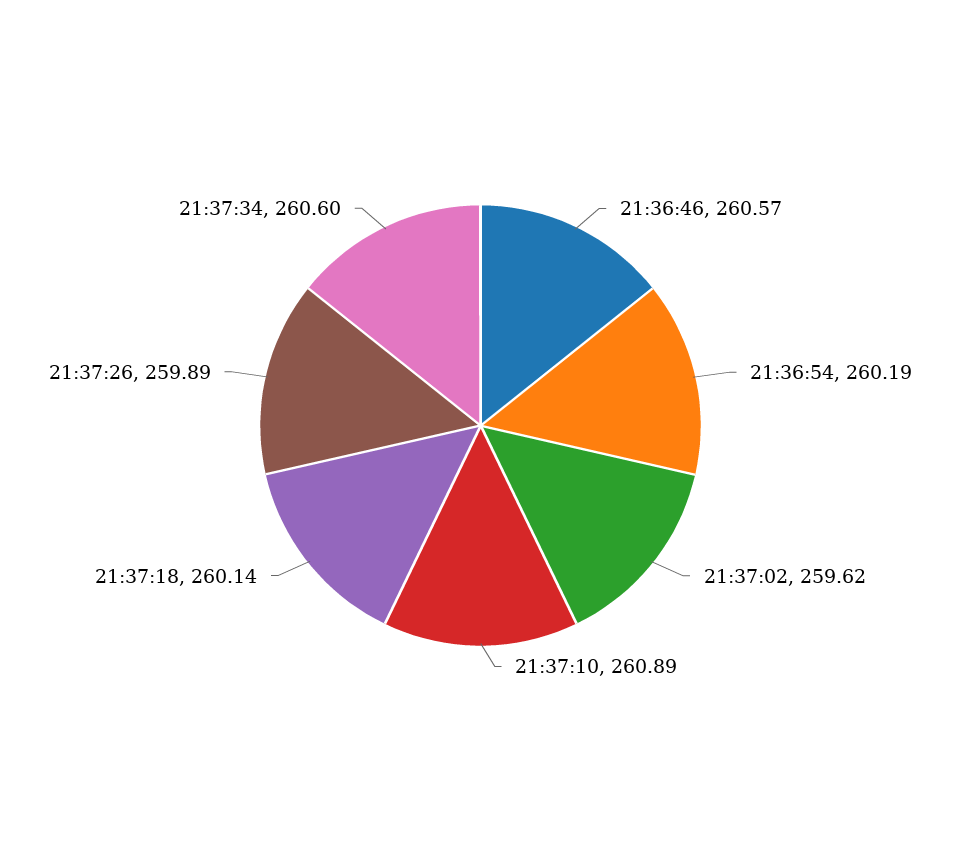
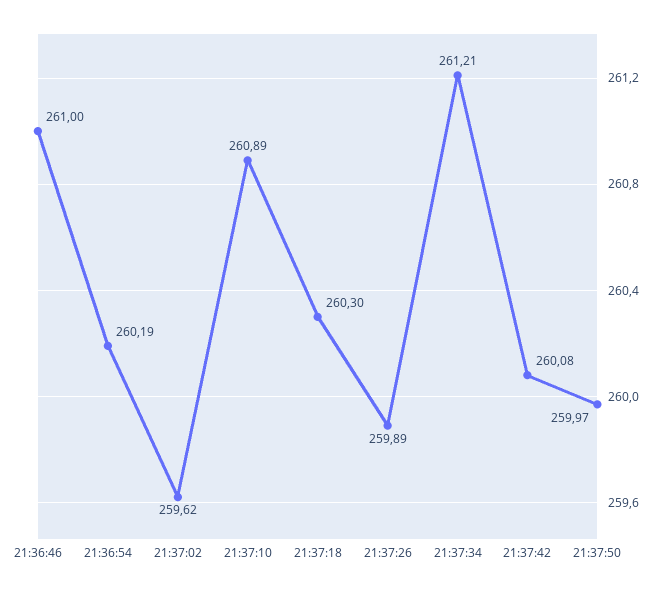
21:36:46: 260.57 -> 261
21:37:18: 260.14 -> 260.3
21:37:34: 260.6 -> 261.21
21:37:42: none -> 260.08
21:37:50: none -> 259.97

